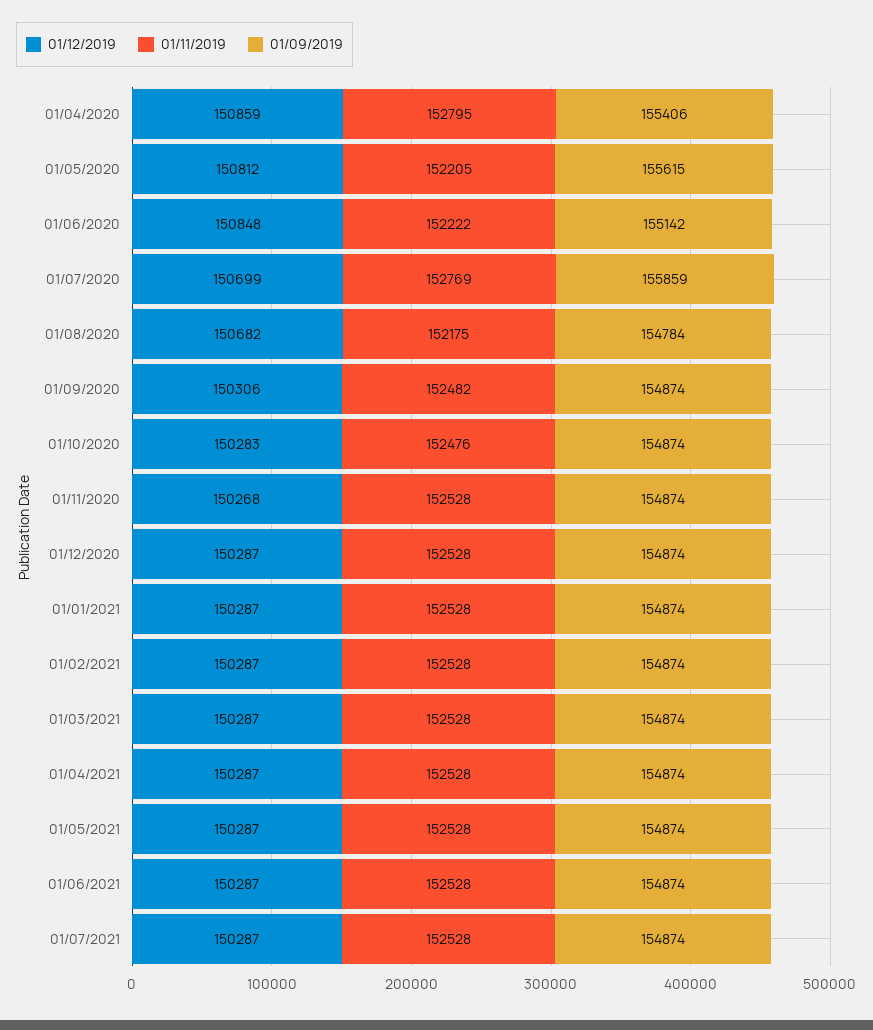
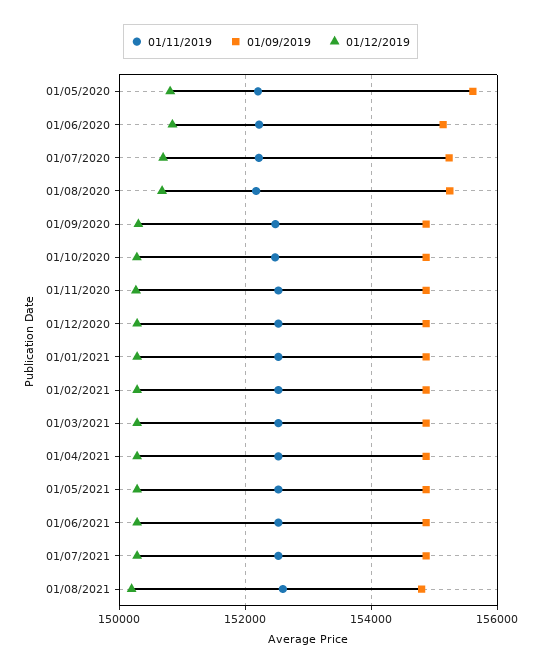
01/12/2019, 01/04/2020: 150859 -> none
01/11/2019, 01/04/2020: 152795 -> none
01/09/2019, 01/04/2020: 155406 -> none
01/11/2019, 01/07/2020: 152769 -> 152200
01/09/2019, 01/07/2020: 155859 -> 155200
01/09/2019, 01/08/2020: 154784 -> 155200
01/11/2019, 01/08/2021: none -> 152600
01/09/2019, 01/08/2021: none -> 154800
01/12/2019, 01/08/2021: none -> 150200

